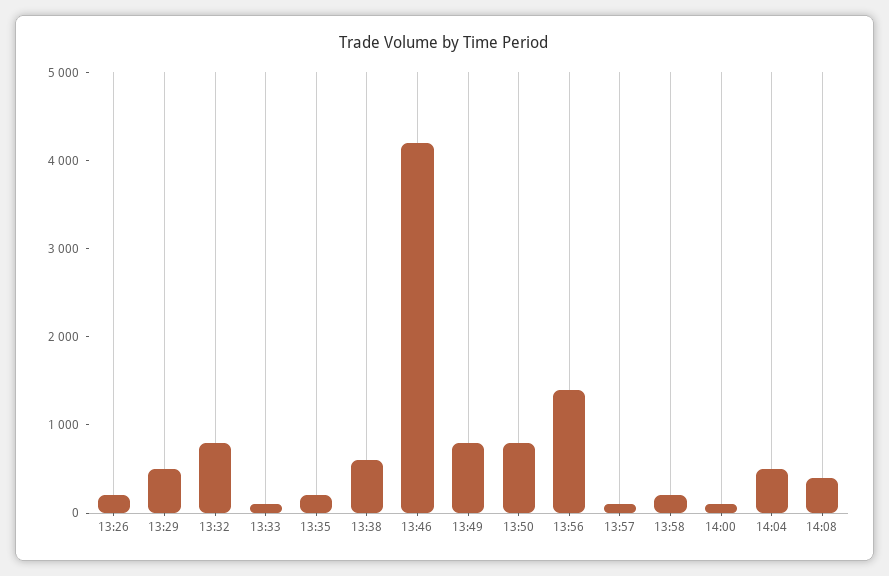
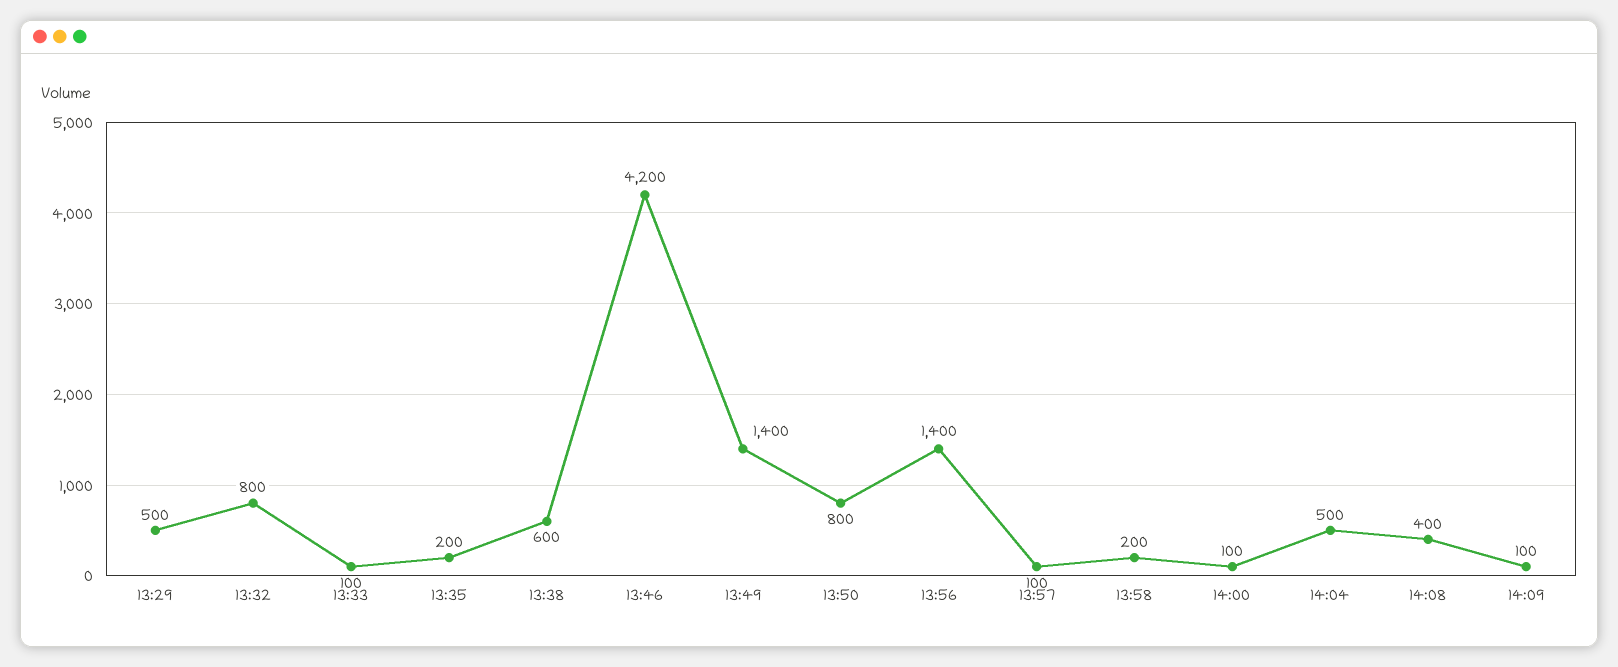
13:26: 200 -> none
13:49: 800 -> 1400
14:09: none -> 100

